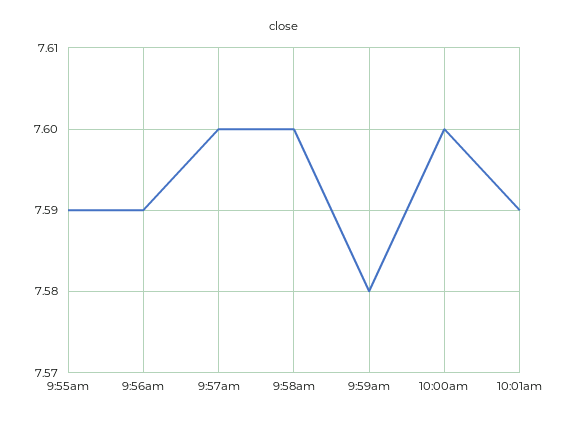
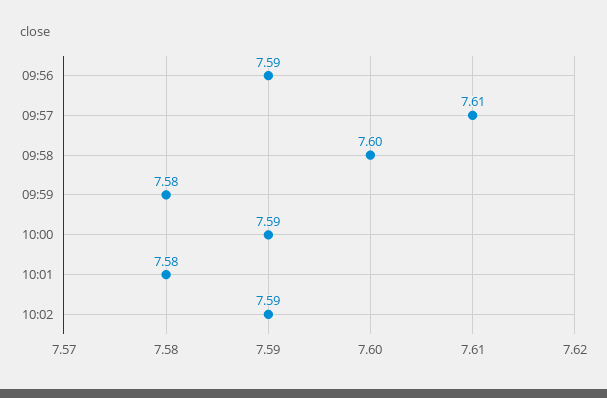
9:55am: 7.59 -> none
9:57am: 7.6 -> 7.61
10:00am: 7.6 -> 7.59
10:01am: 7.59 -> 7.58
10:02: none -> 7.59

